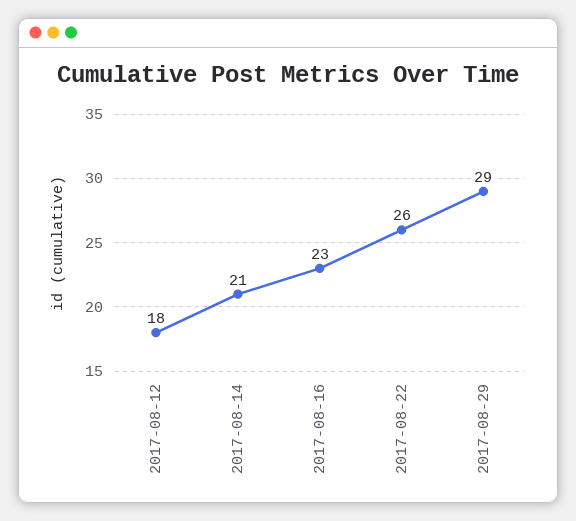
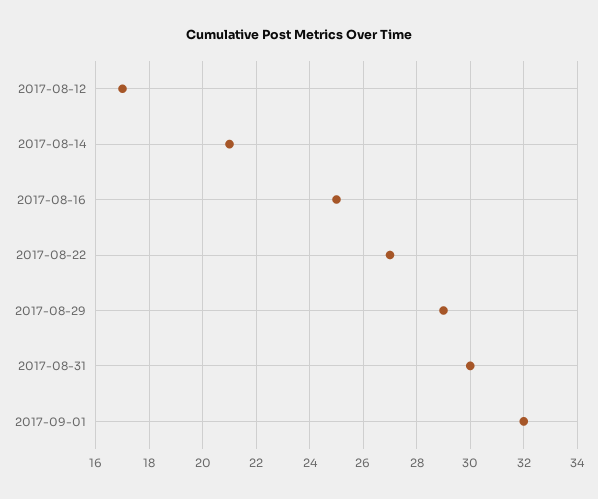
2017-08-12: 18 -> 17
2017-08-16: 23 -> 25
2017-08-22: 26 -> 27
2017-08-31: none -> 30
2017-09-01: none -> 32

